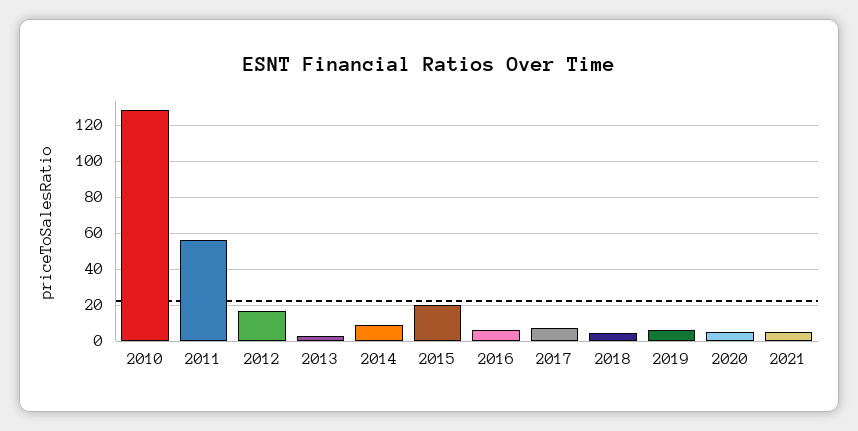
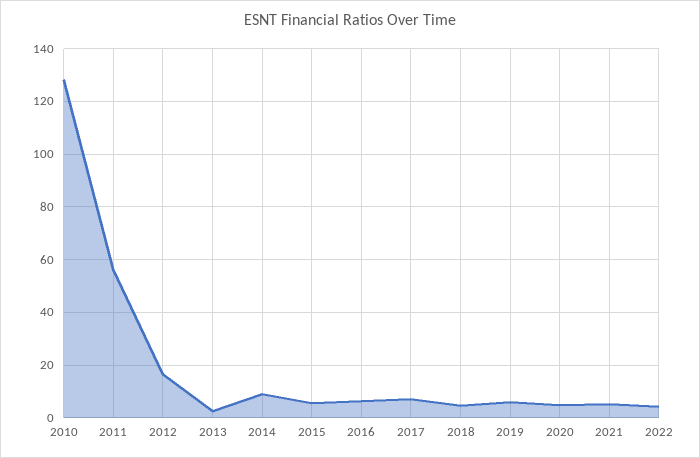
2015: 20 -> 5
2022: none -> 5

